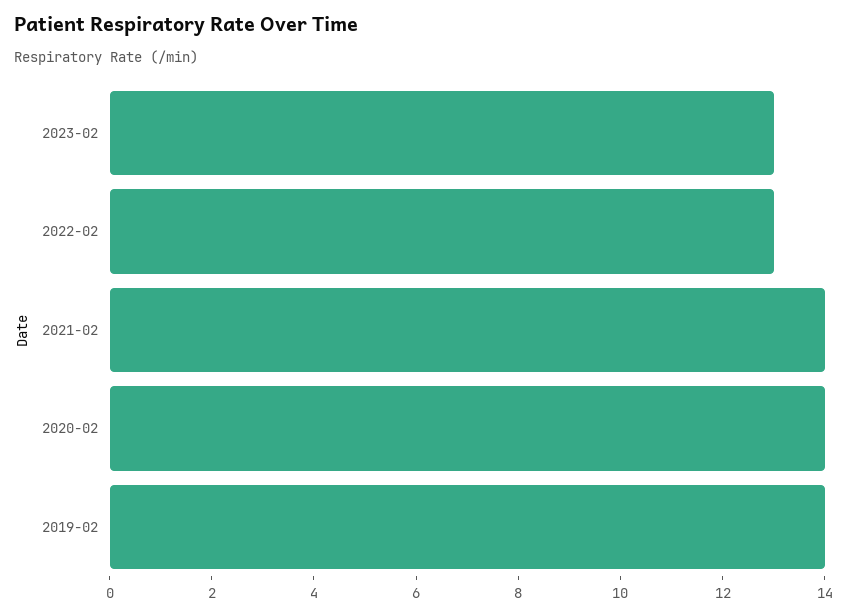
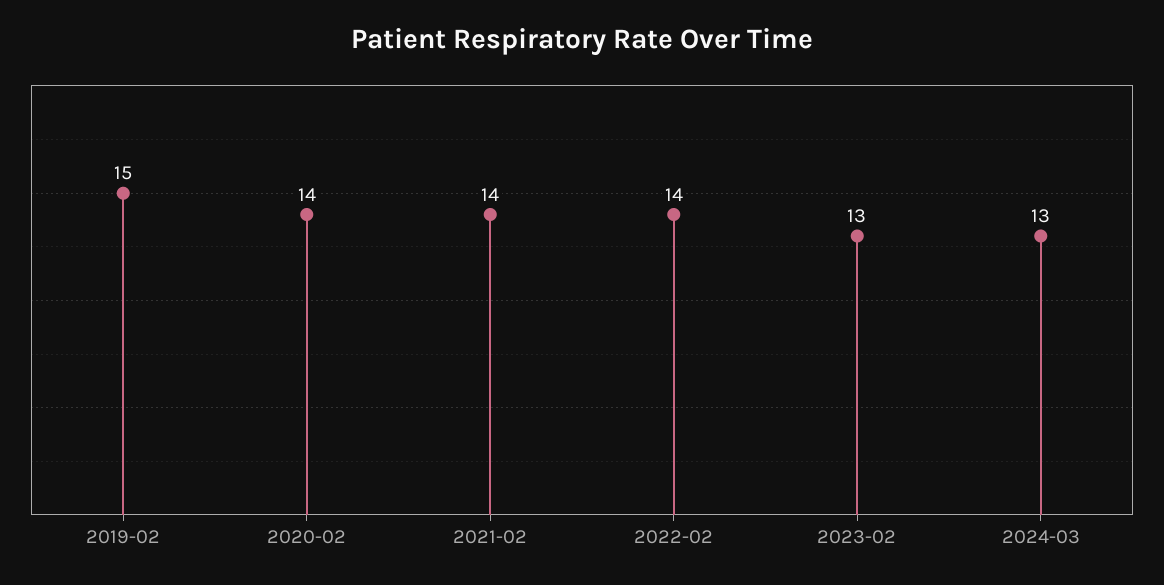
2022-02: 13 -> 14
2019-02: 14 -> 15
2024-03: none -> 13

